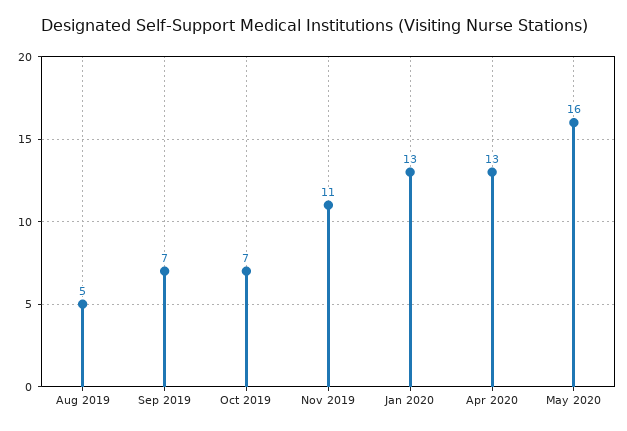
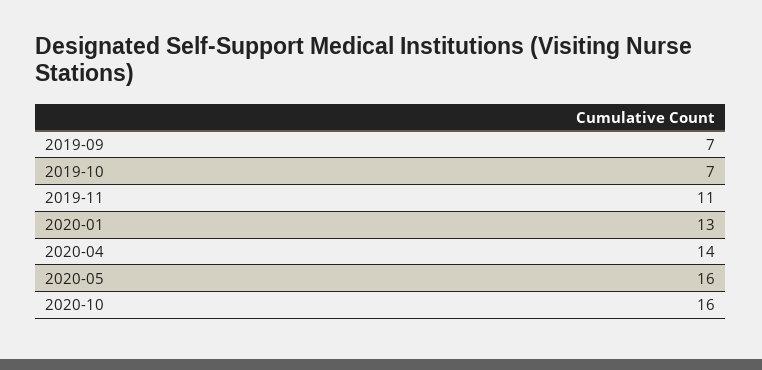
Aug 2019: 5 -> none
Apr 2020: 13 -> 14
2020-10: none -> 16

